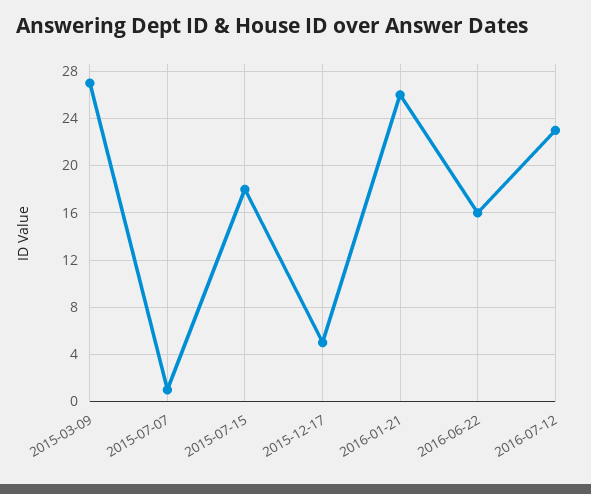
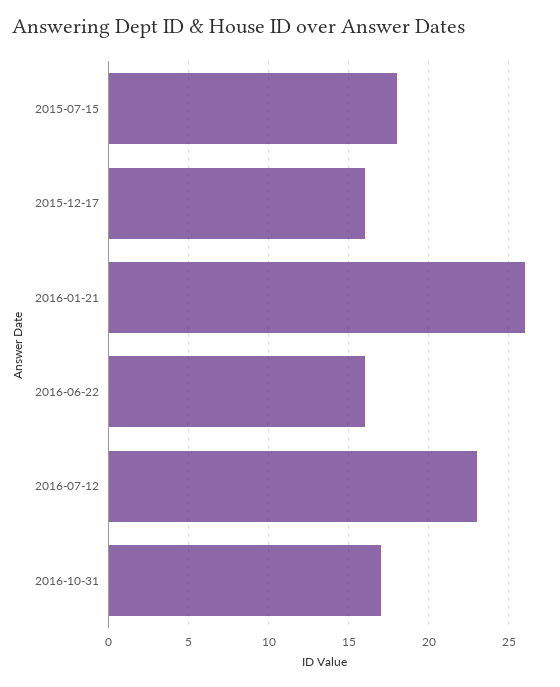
2015-03-09: 27 -> none
2015-07-07: 1 -> none
2015-12-17: 5 -> 16
2016-10-31: none -> 17

